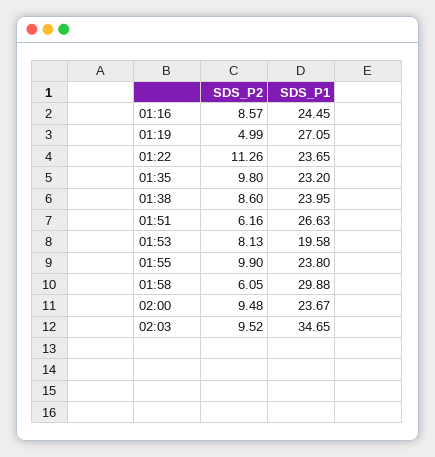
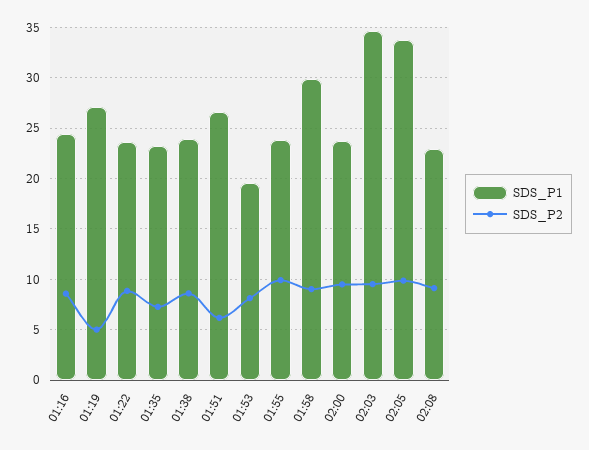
SDS_P2, 01:22: 11.26 -> 9
SDS_P2, 01:35: 9.8 -> 7
SDS_P2, 01:58: 6.05 -> 9
SDS_P1, 02:05: none -> 34
SDS_P2, 02:05: none -> 10
SDS_P1, 02:08: none -> 23
SDS_P2, 02:08: none -> 9

